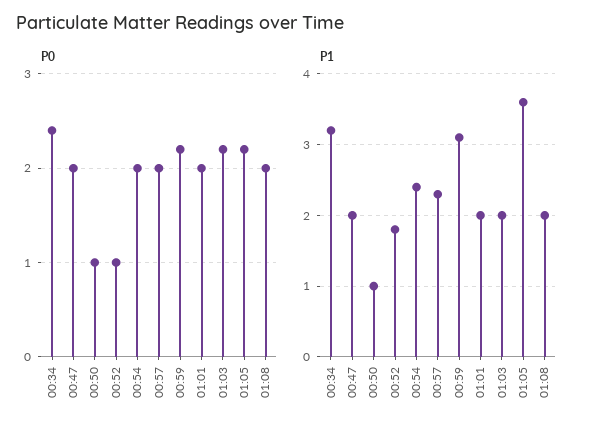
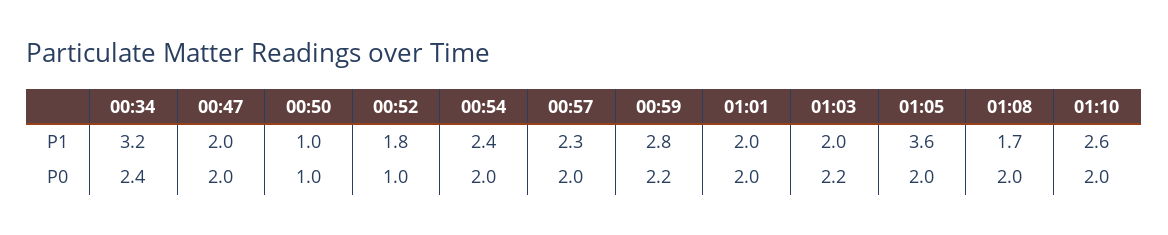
P0, 01:05: 2.2 -> 2
P1, 00:59: 3.1 -> 2.8
P1, 01:08: 2 -> 1.7
P1, 01:10: none -> 2.6
P0, 01:10: none -> 2

